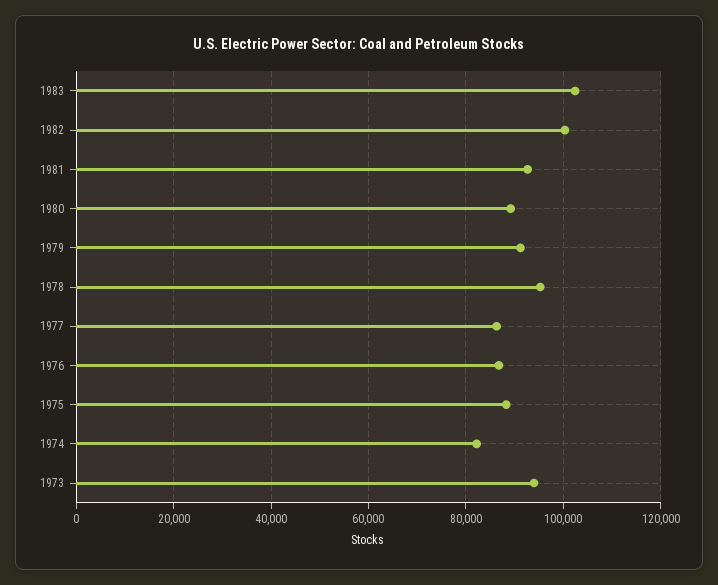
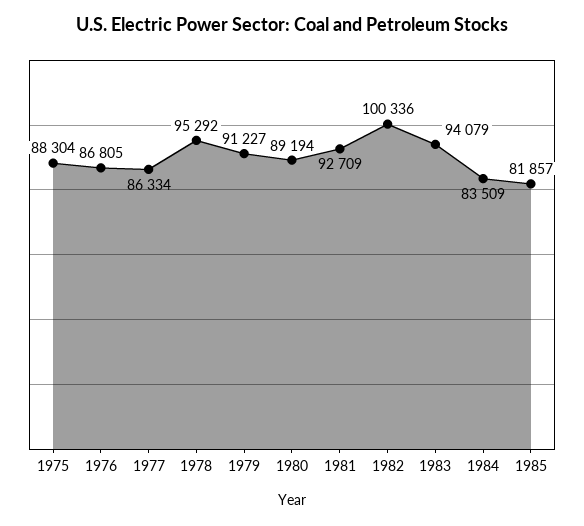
1983: 102000 -> 94079
1974: 82000 -> none
1973: 94000 -> none
1984: none -> 83509
1985: none -> 81857

